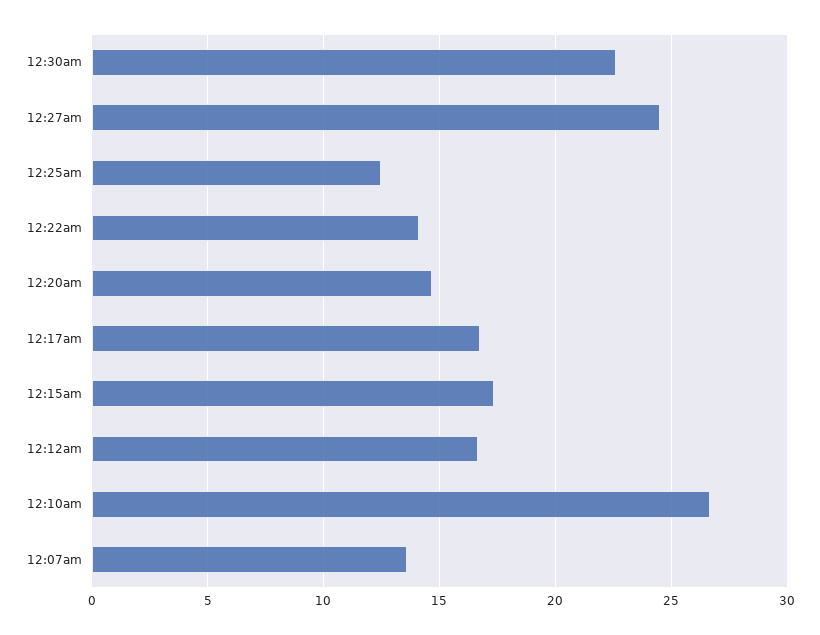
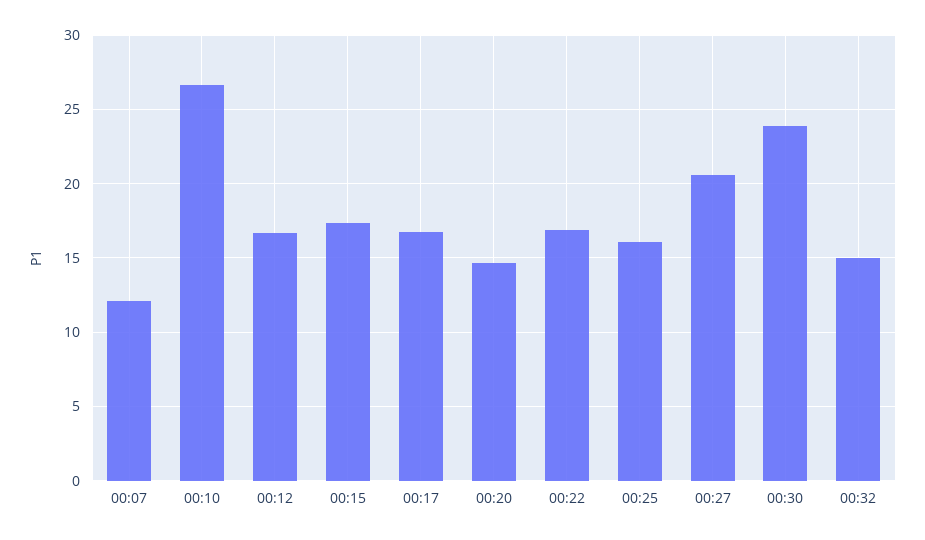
12:30am: 22.5 -> 24
12:27am: 24.5 -> 20.5
12:25am: 12.5 -> 16
12:22am: 14 -> 17
12:07am: 13.5 -> 12
00:32: none -> 15

